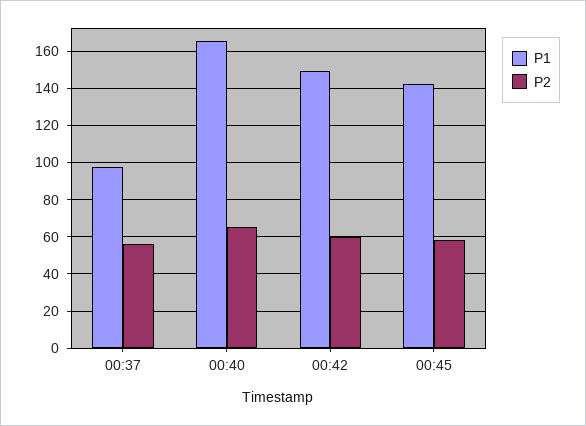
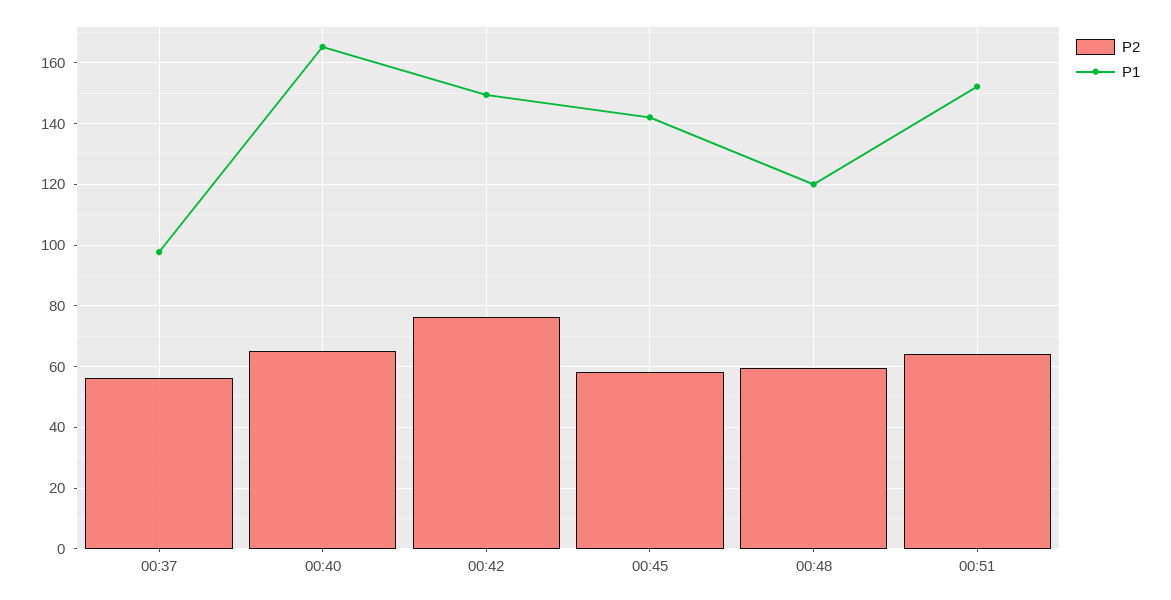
P2, 00:42: 60 -> 76
P2, 00:48: none -> 60
P1, 00:48: none -> 120
P2, 00:51: none -> 64
P1, 00:51: none -> 152

